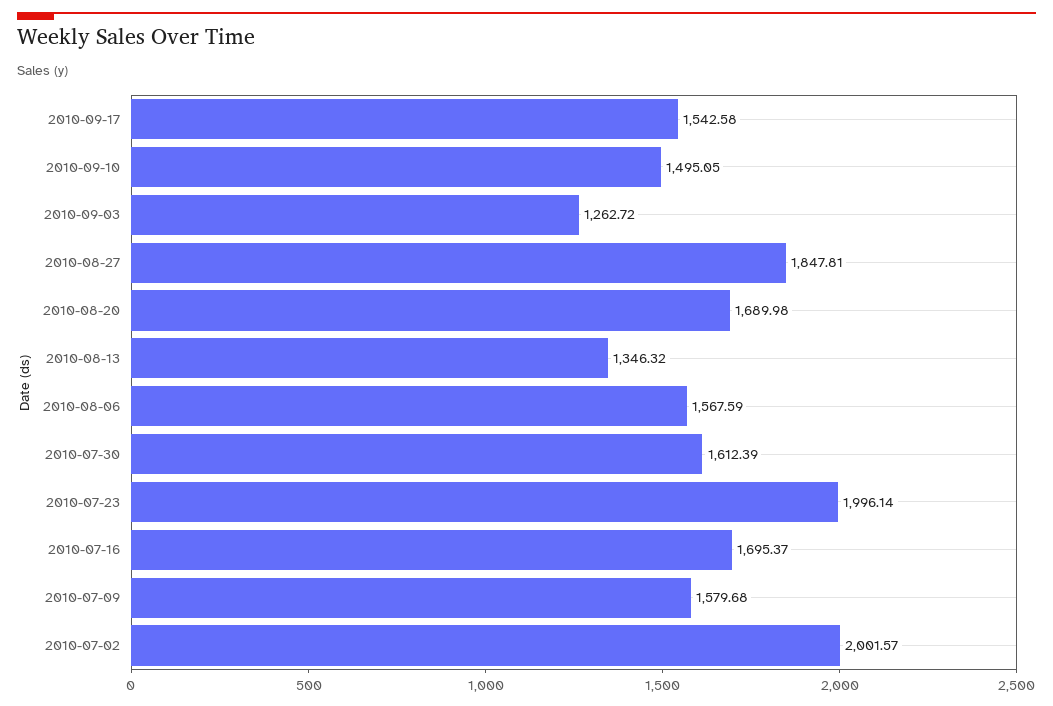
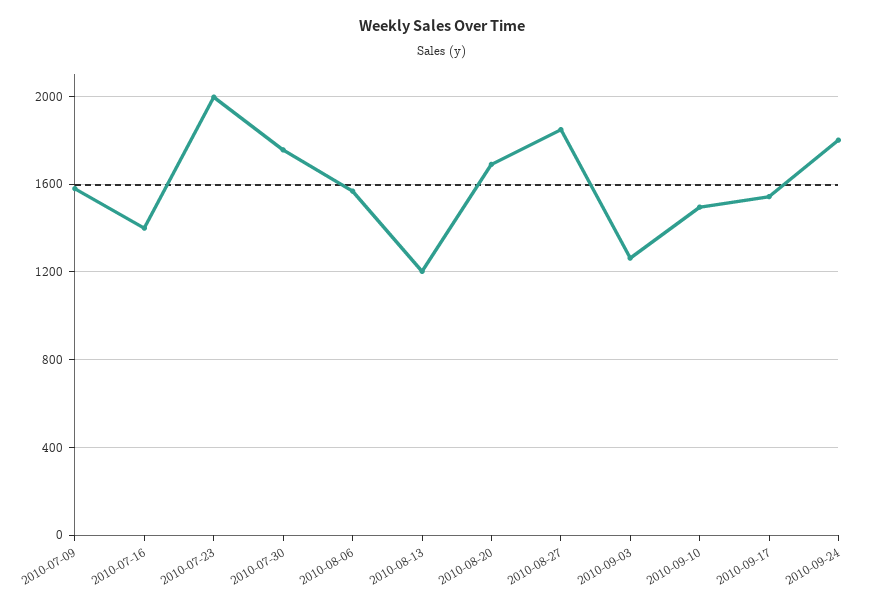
2010-08-13: 1346.32 -> 1200
2010-07-30: 1612.39 -> 1750
2010-07-16: 1695.37 -> 1400
2010-07-02: 2001.57 -> none
2010-09-24: none -> 1800

